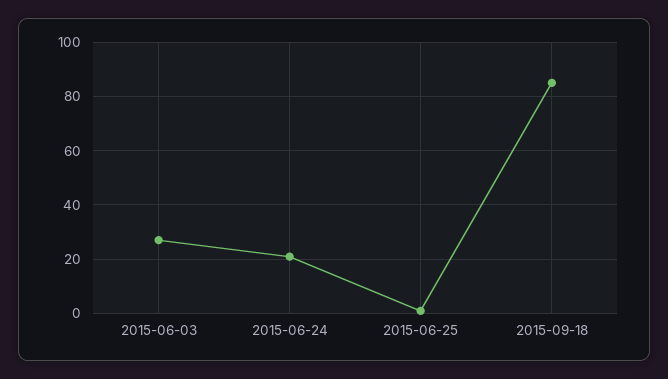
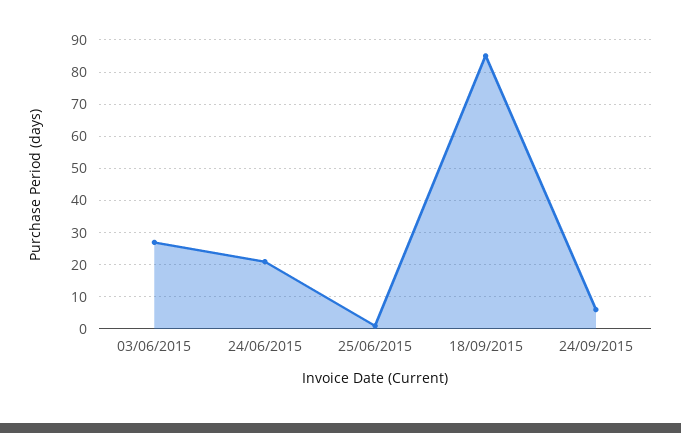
24/09/2015: none -> 5

